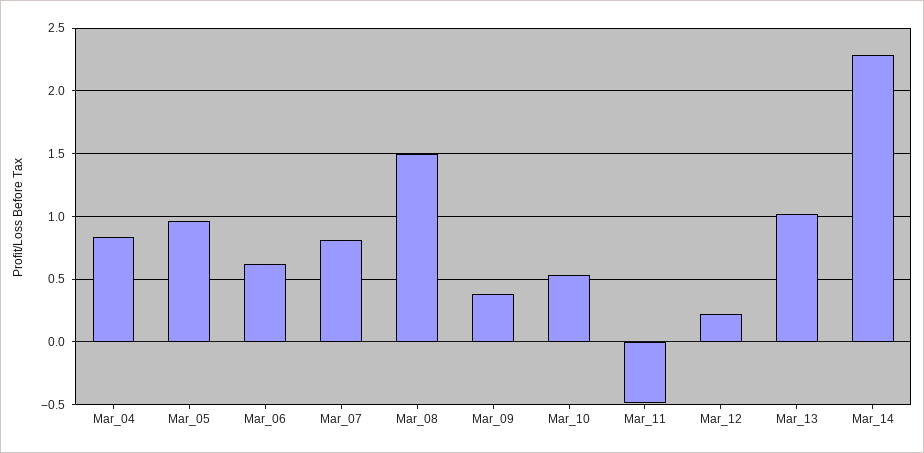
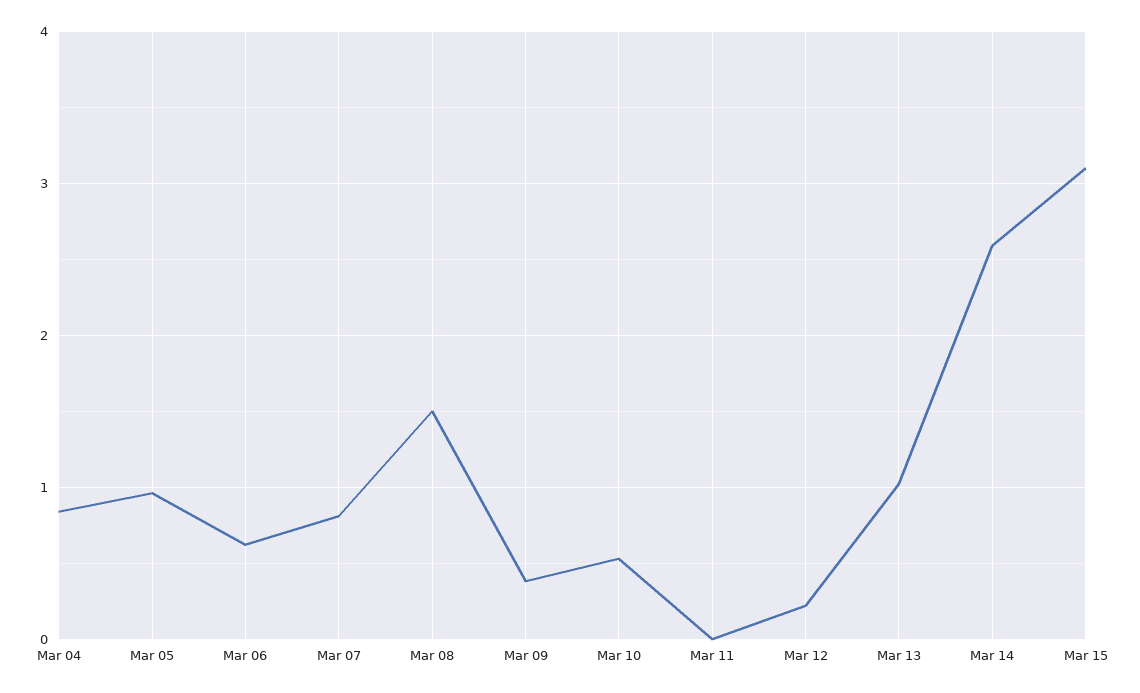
Mar_11: -0.5 -> 0
Mar_14: 2.3 -> 2.6
Mar 15: none -> 3.1

